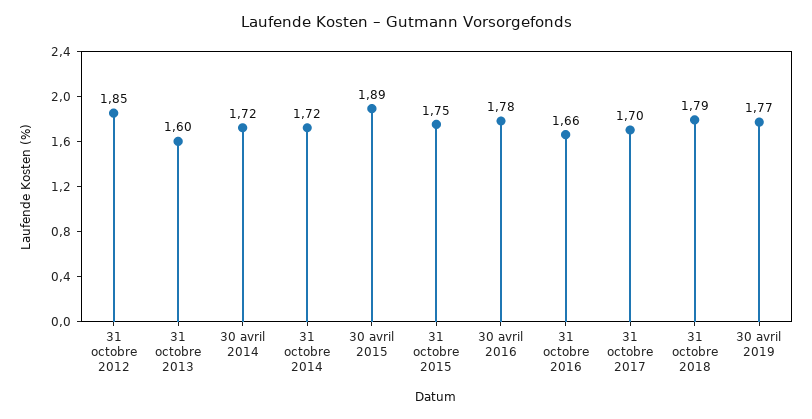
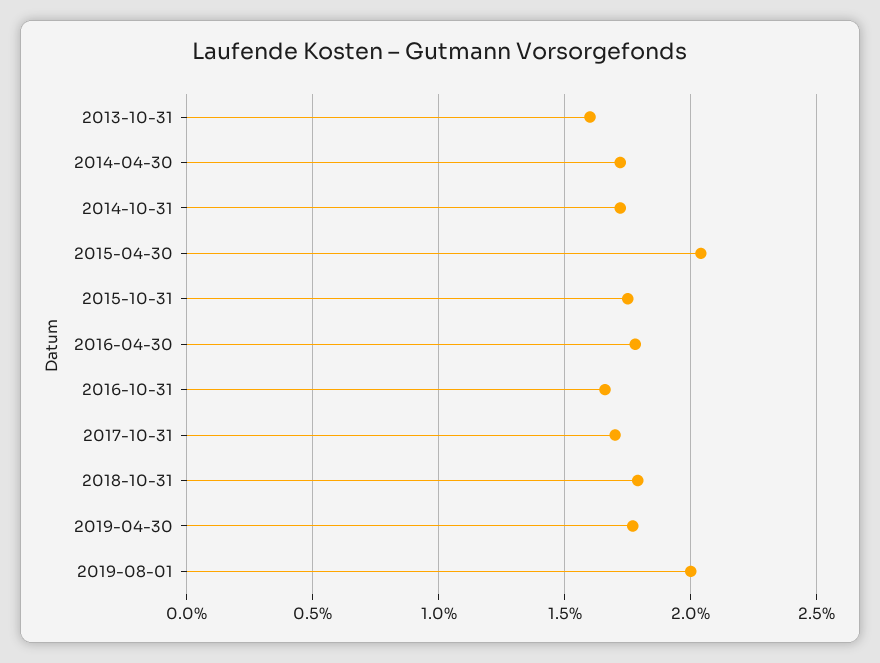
31 octobre 2012: 1.85 -> none
30 avril 2015: 1.89 -> 2.05
2019-08-01: none -> 2

